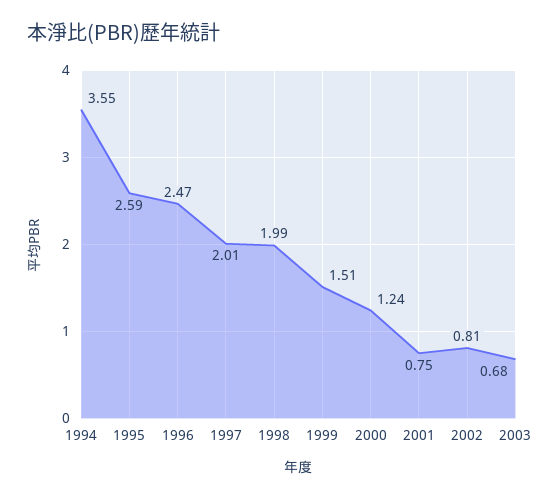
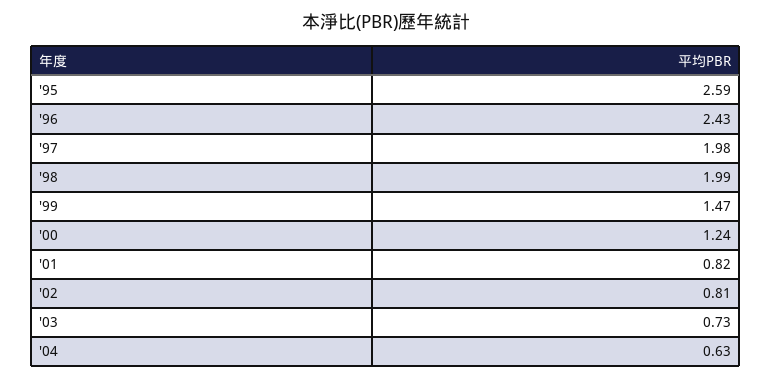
1994: 3.55 -> none
1996: 2.47 -> 2.43
1997: 2.01 -> 1.98
1999: 1.51 -> 1.47
2001: 0.75 -> 0.82
2003: 0.68 -> 0.73
'04: none -> 0.63

